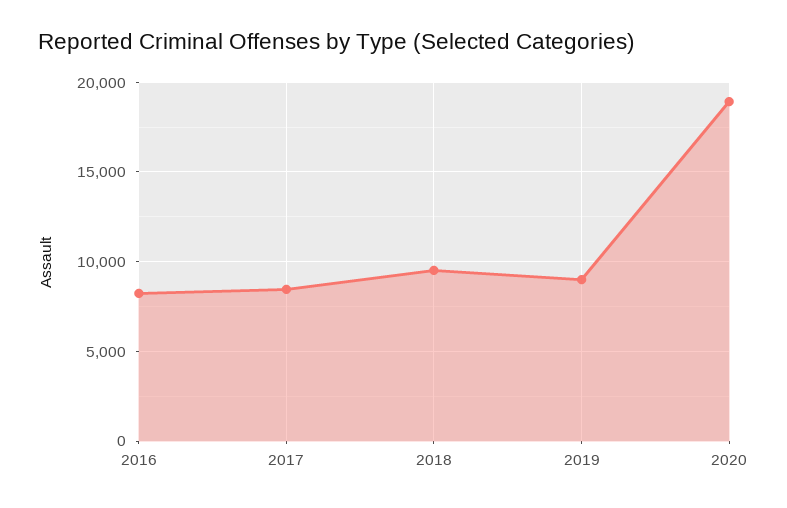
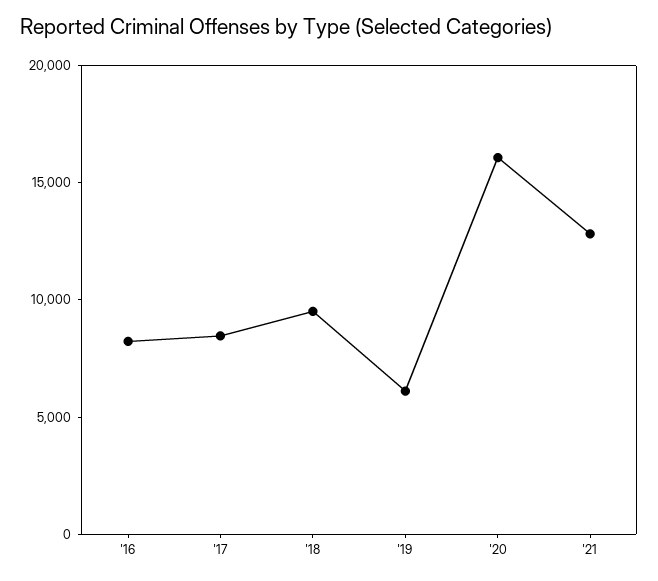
2019: 9000 -> 6000
2020: 19000 -> 16000
'21: none -> 13000

